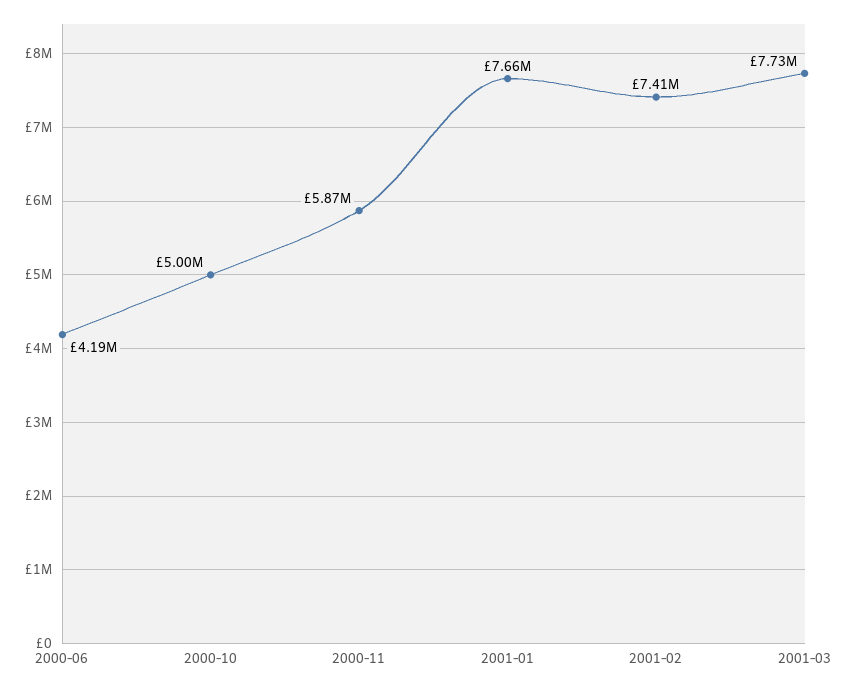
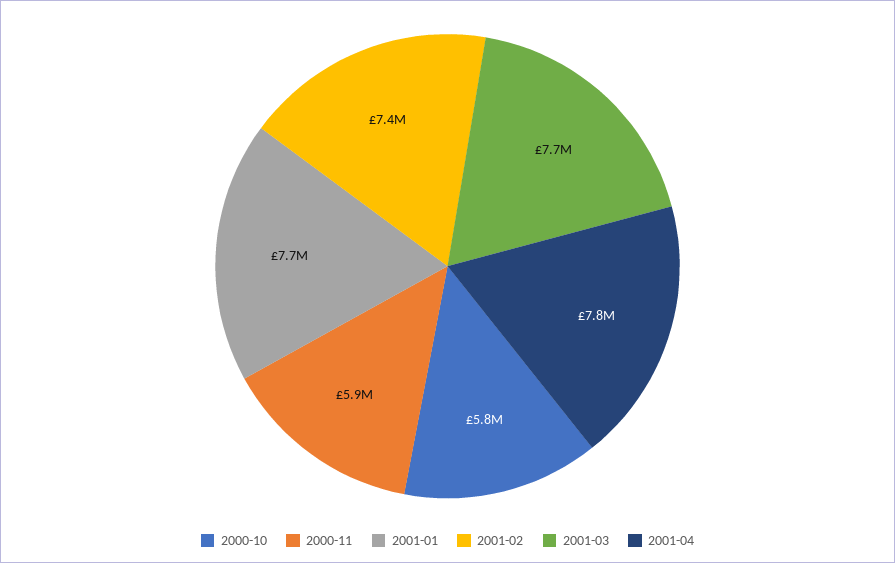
2000-06: 4190000 -> none
2000-10: 5000000 -> 5800000
2001-04: none -> 7800000

